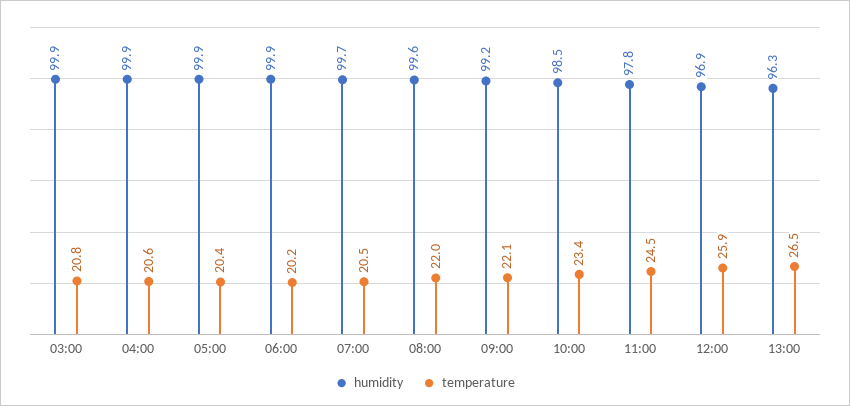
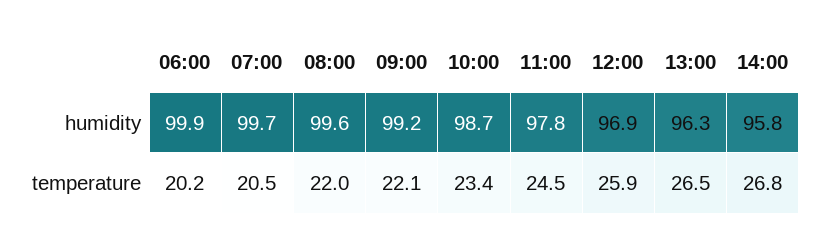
humidity, 03:00: 99.9 -> none
temperature, 03:00: 20.8 -> none
humidity, 04:00: 99.9 -> none
temperature, 04:00: 20.6 -> none
humidity, 05:00: 99.9 -> none
temperature, 05:00: 20.4 -> none
humidity, 10:00: 98.5 -> 98.7
humidity, 14:00: none -> 95.8
temperature, 14:00: none -> 26.8

